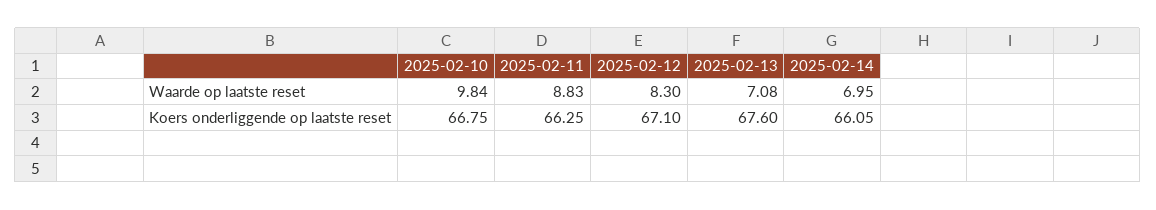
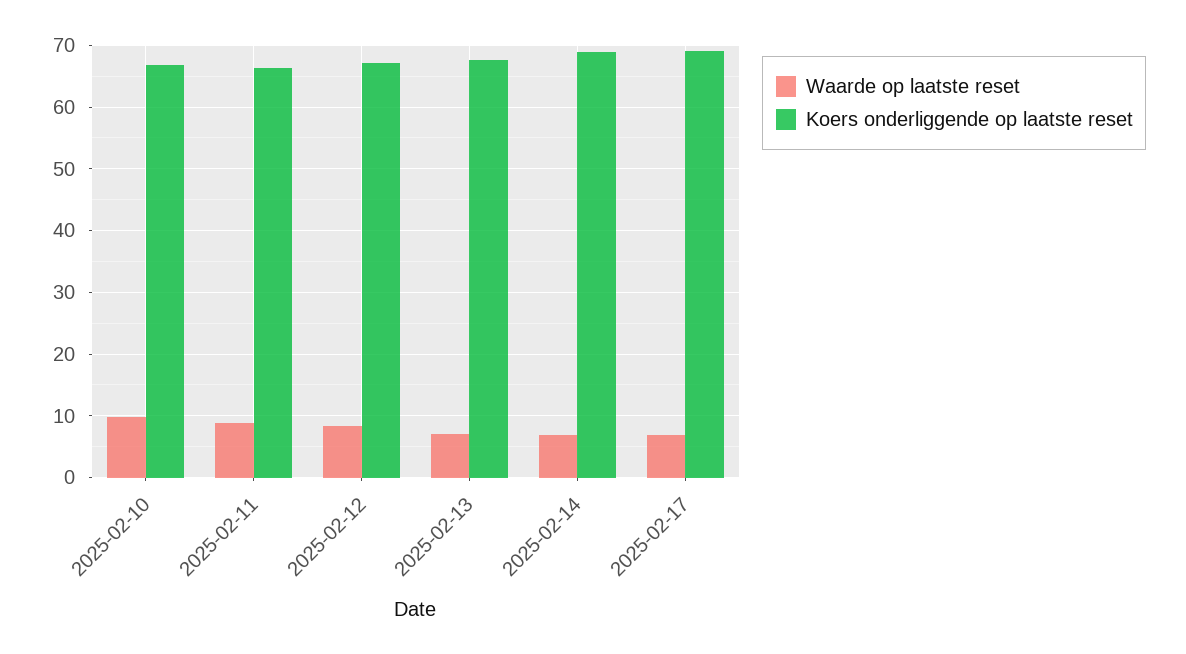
Koers onderliggende op laatste reset, 2025-02-14: 66.05 -> 69
Waarde op laatste reset, 2025-02-17: none -> 7
Koers onderliggende op laatste reset, 2025-02-17: none -> 69

